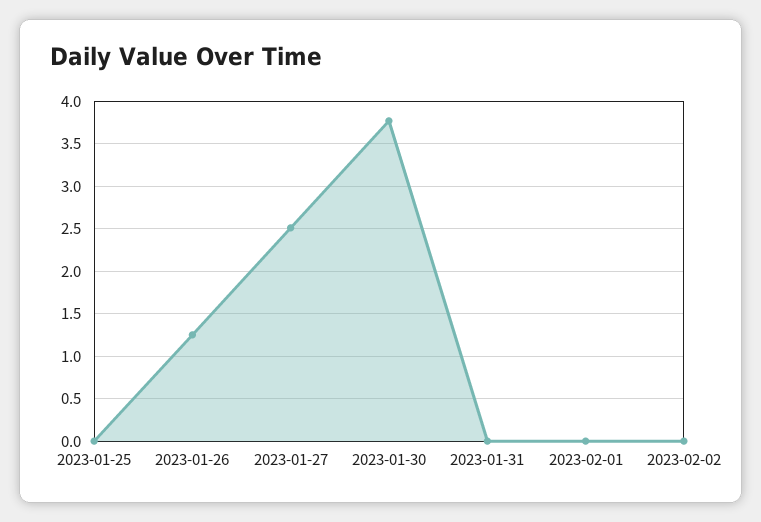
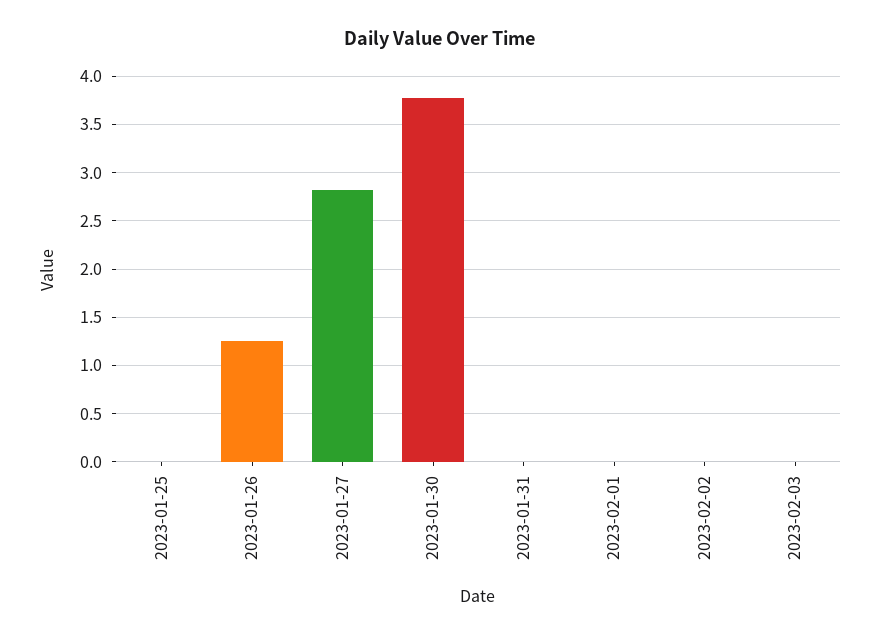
2023-01-27: 2.5 -> 2.8
2023-02-03: none -> 0

